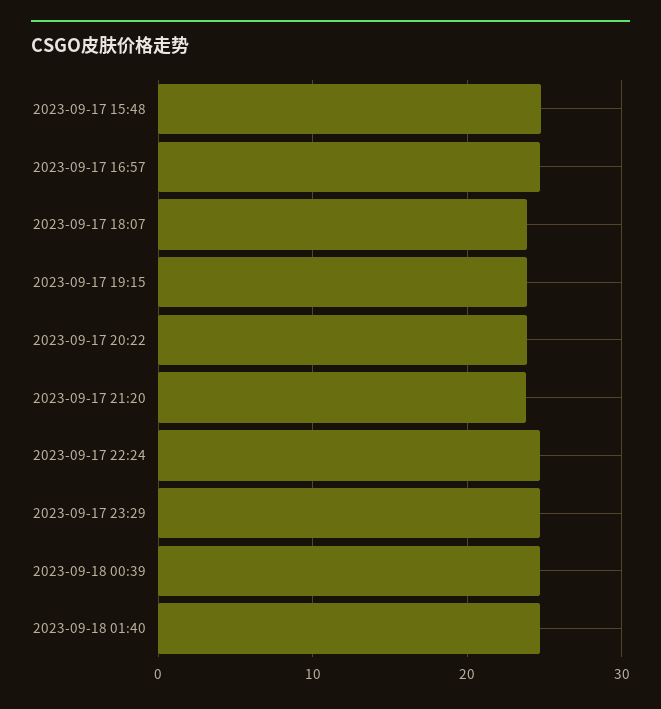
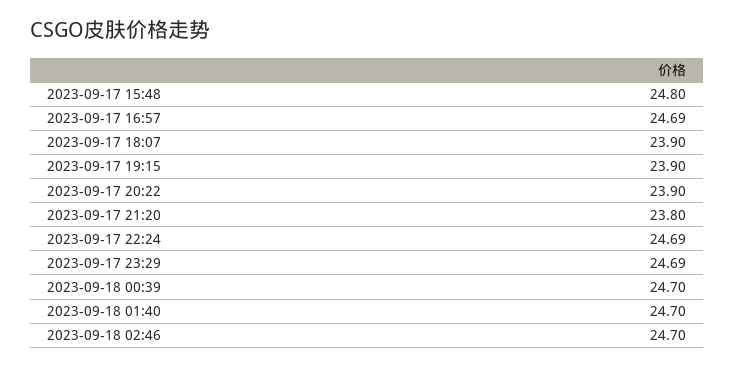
2023-09-18 02:46: none -> 24.7

